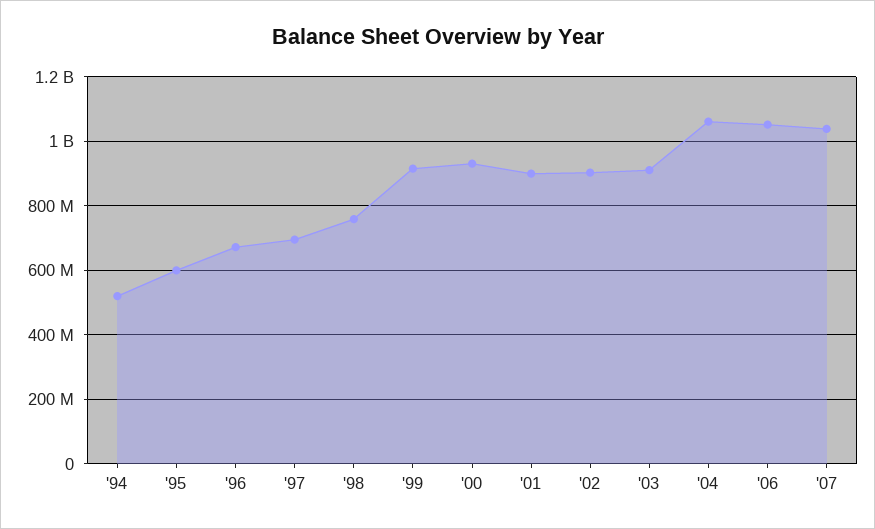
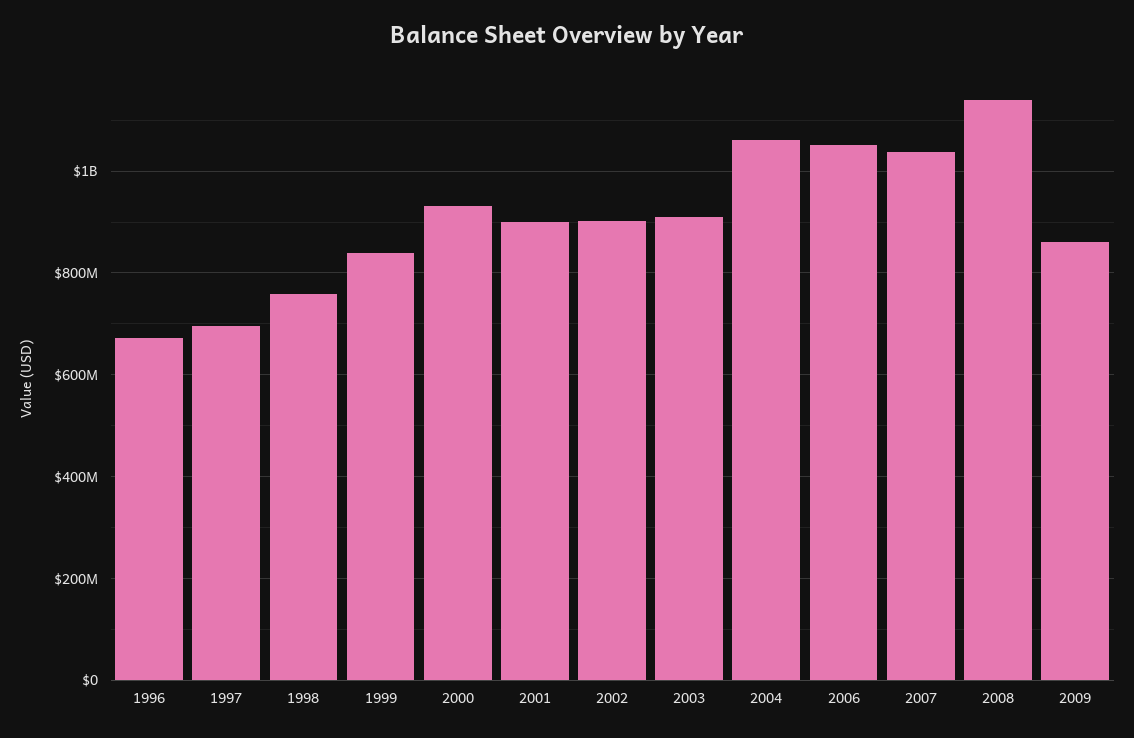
'94: 520000000 -> none
'95: 600000000 -> none
'99: 920000000 -> 840000000
2008: none -> 1140000000
2009: none -> 860000000

